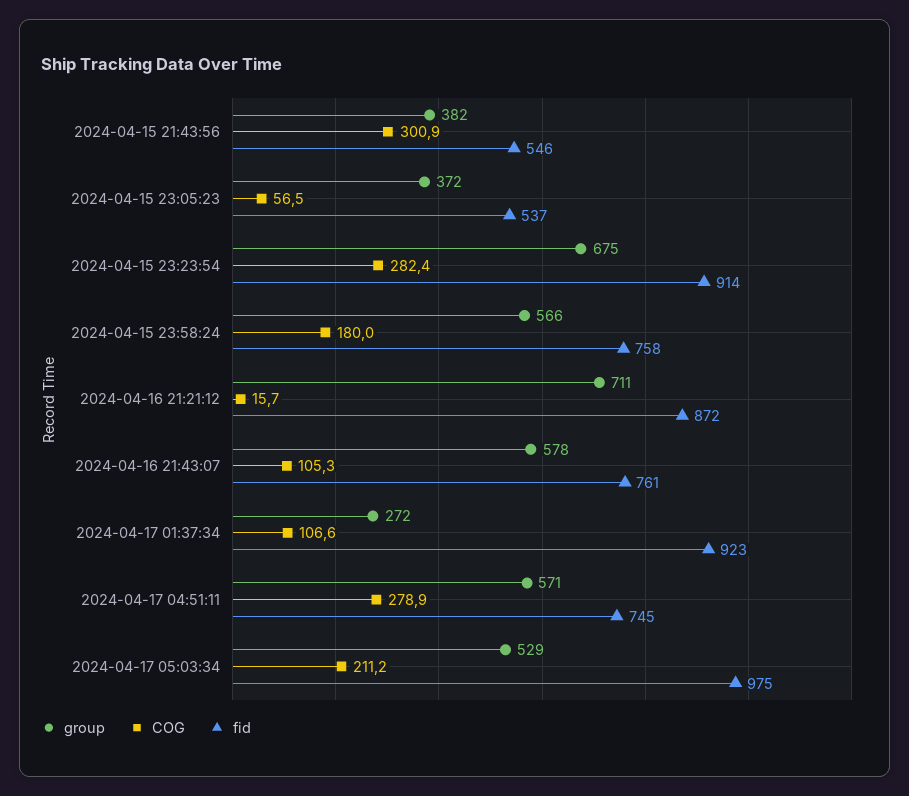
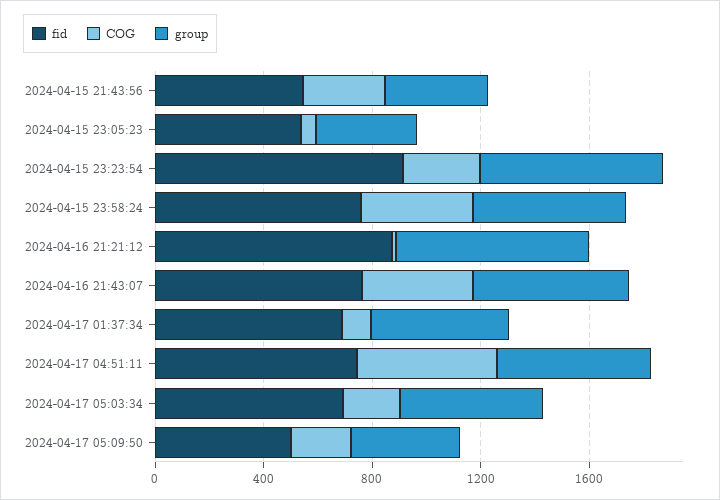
COG, 2024-04-15 23:58:24: 180 -> 400
COG, 2024-04-16 21:43:07: 105.3 -> 400
group, 2024-04-17 01:37:34: 272 -> 500
fid, 2024-04-17 01:37:34: 923 -> 700
COG, 2024-04-17 04:51:11: 278.9 -> 500
fid, 2024-04-17 05:03:34: 975 -> 700
fid, 2024-04-17 05:09:50: none -> 500
COG, 2024-04-17 05:09:50: none -> 200
group, 2024-04-17 05:09:50: none -> 400

